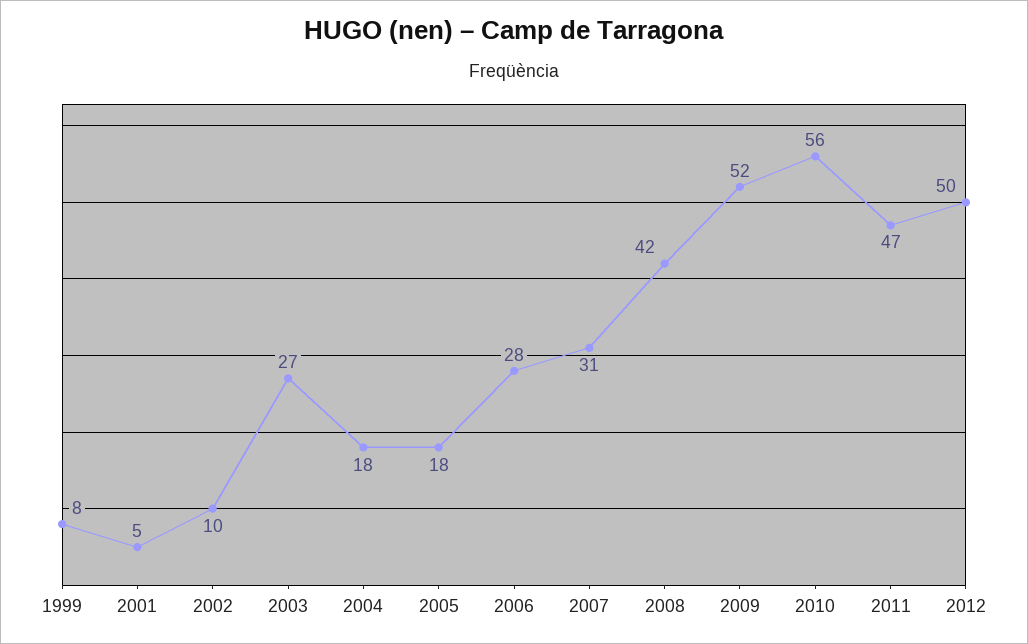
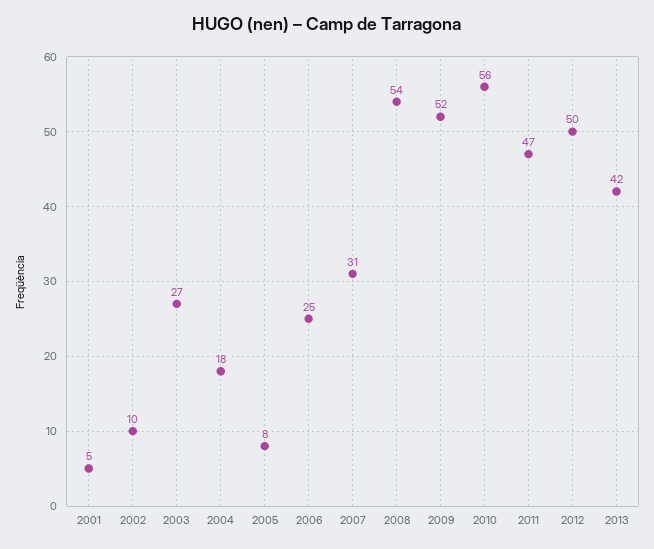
1999: 8 -> none
2005: 18 -> 8
2006: 28 -> 25
2008: 42 -> 54
2013: none -> 42

